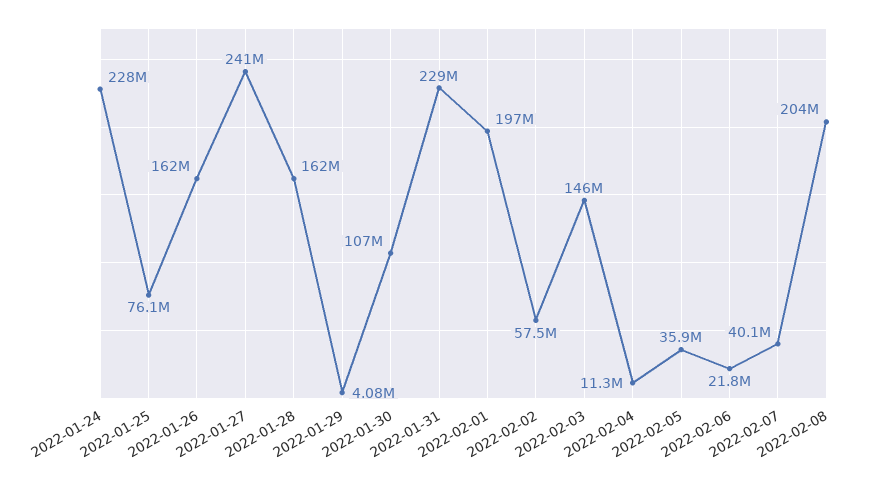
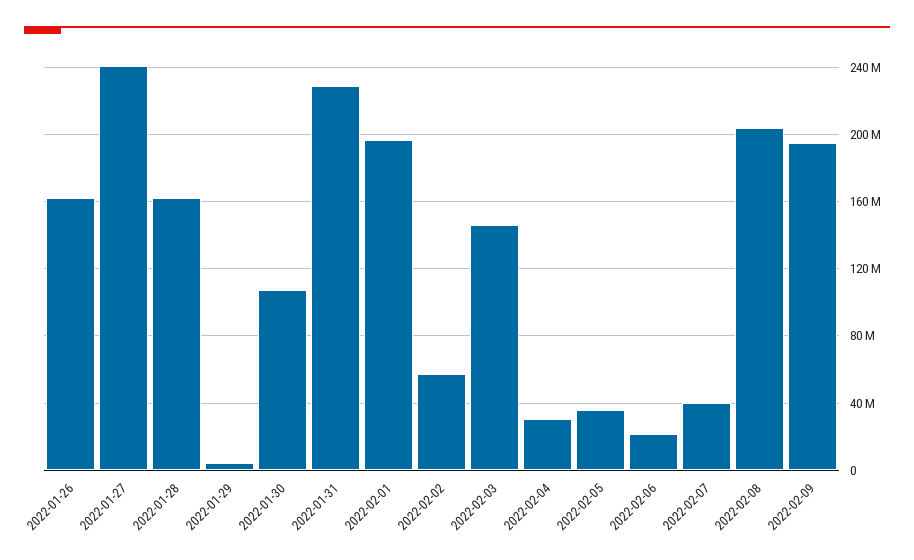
2022-01-24: 228000000 -> none
2022-01-25: 76100000 -> none
2022-02-04: 11300000 -> 30000000
2022-02-09: none -> 195000000

